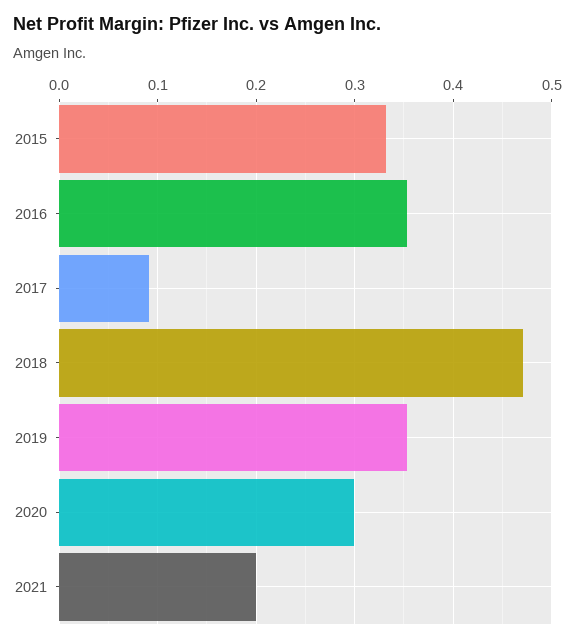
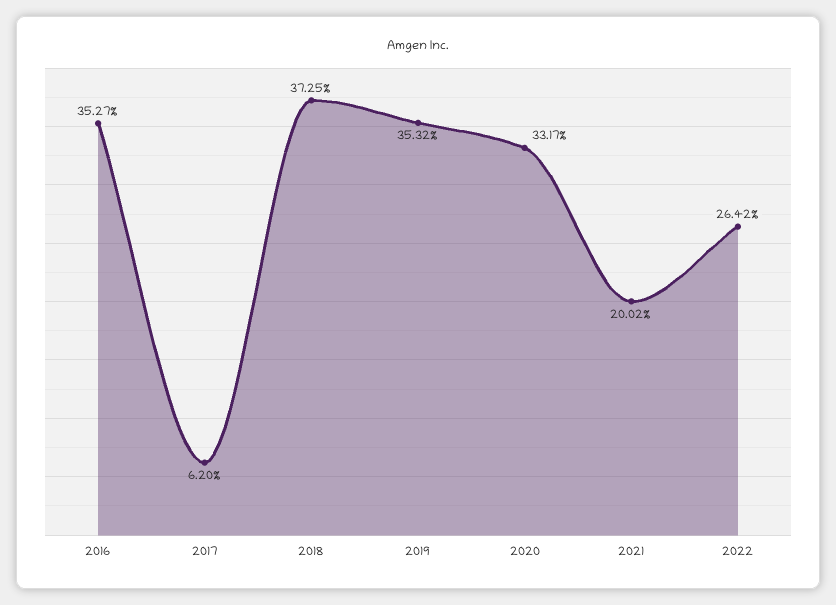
2015: 0.33 -> none
2017: 0.09 -> 0.062
2018: 0.47 -> 0.3725
2020: 0.3 -> 0.3317
2022: none -> 0.2642

